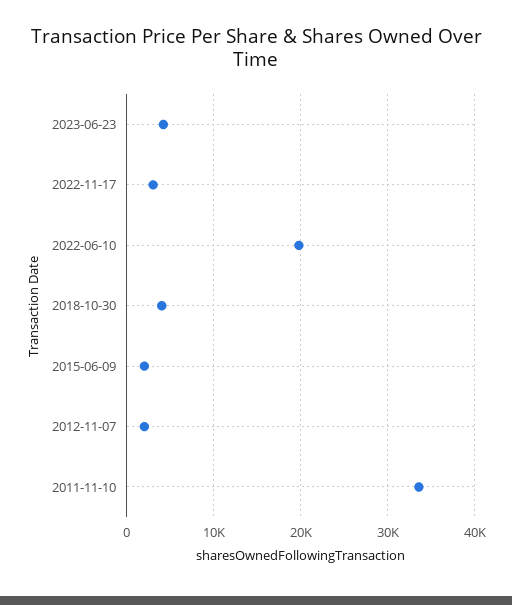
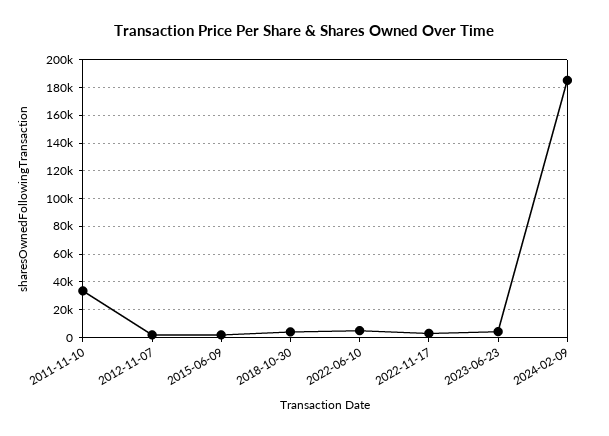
2022-06-10: 20000 -> 5000
2024-02-09: none -> 185000

